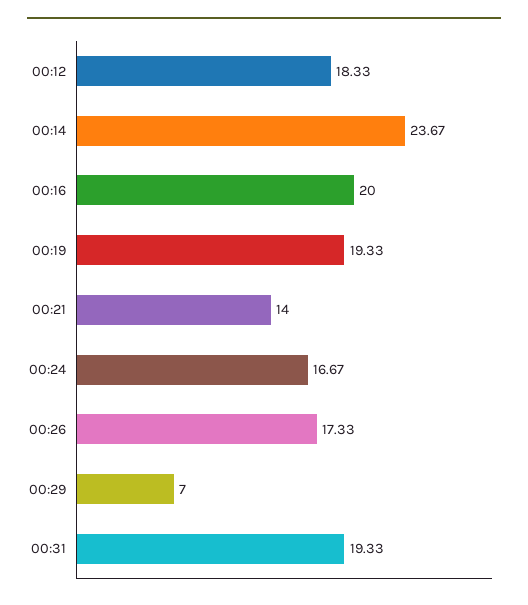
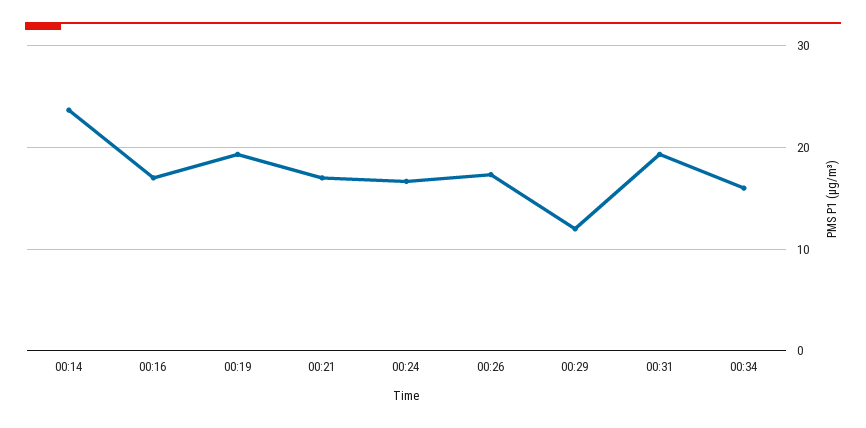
00:12: 18.33 -> none
00:16: 20 -> 17
00:21: 14 -> 17
00:29: 7 -> 12
00:34: none -> 16

